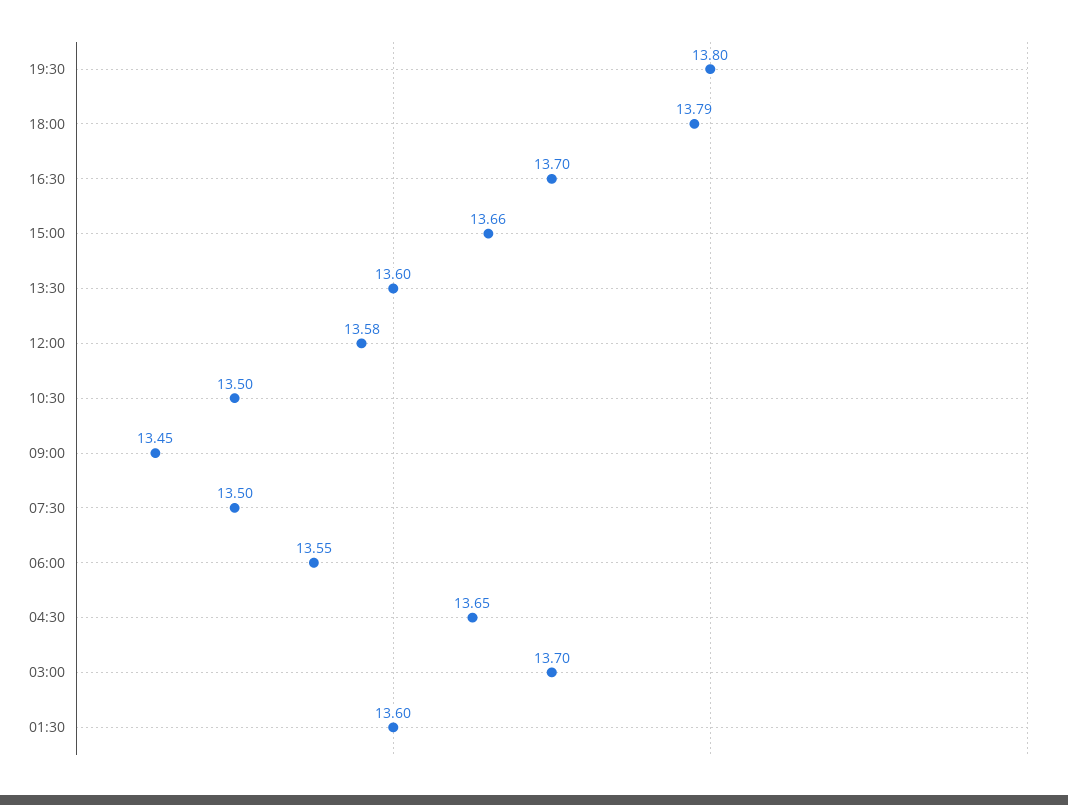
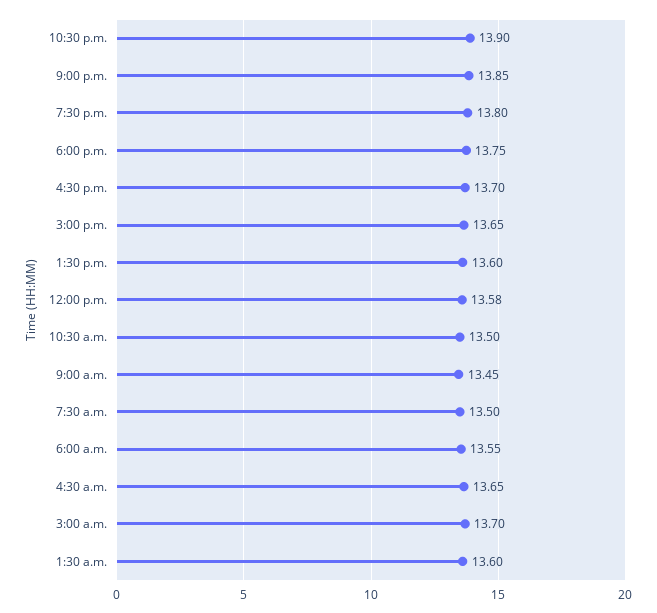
18:00: 13.79 -> 13.75
15:00: 13.66 -> 13.65
10:30 p.m.: none -> 13.9
9:00 p.m.: none -> 13.85

